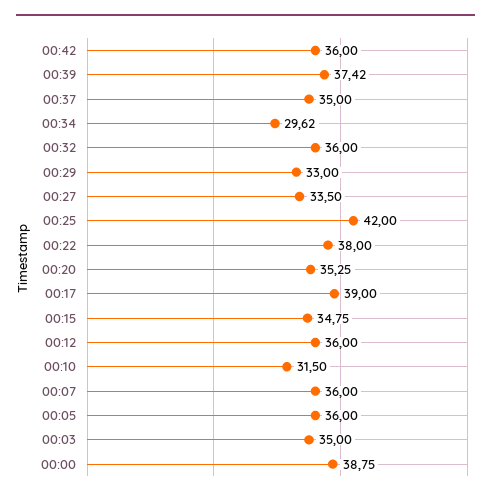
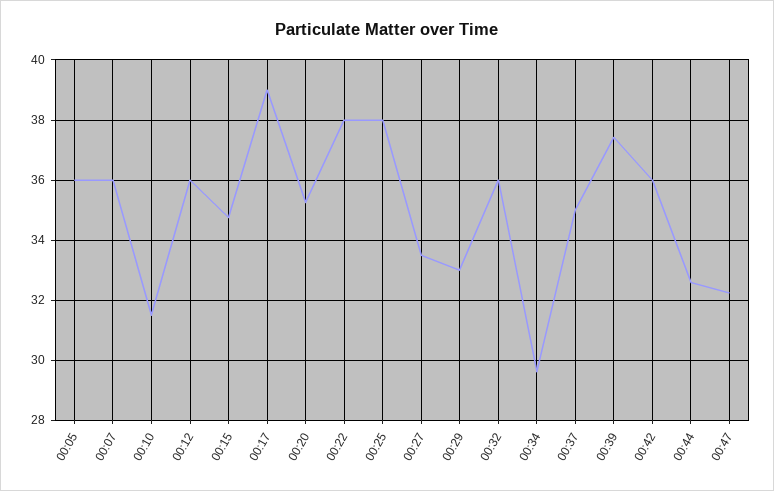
00:25: 42 -> 38
00:03: 35 -> none
00:00: 38.75 -> none
00:44: none -> 32.6
00:47: none -> 32.2

